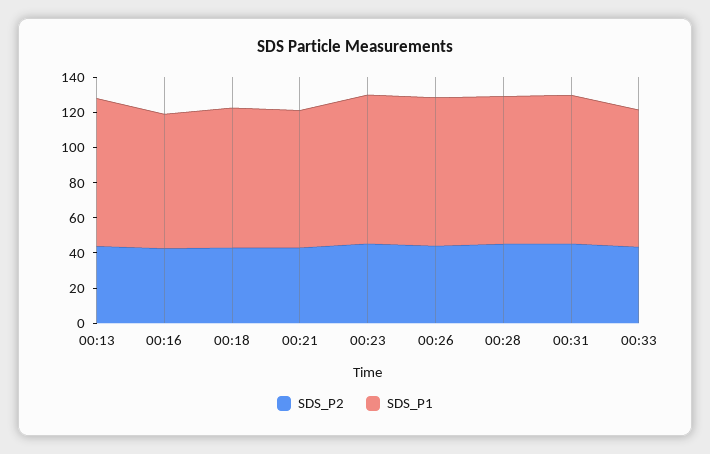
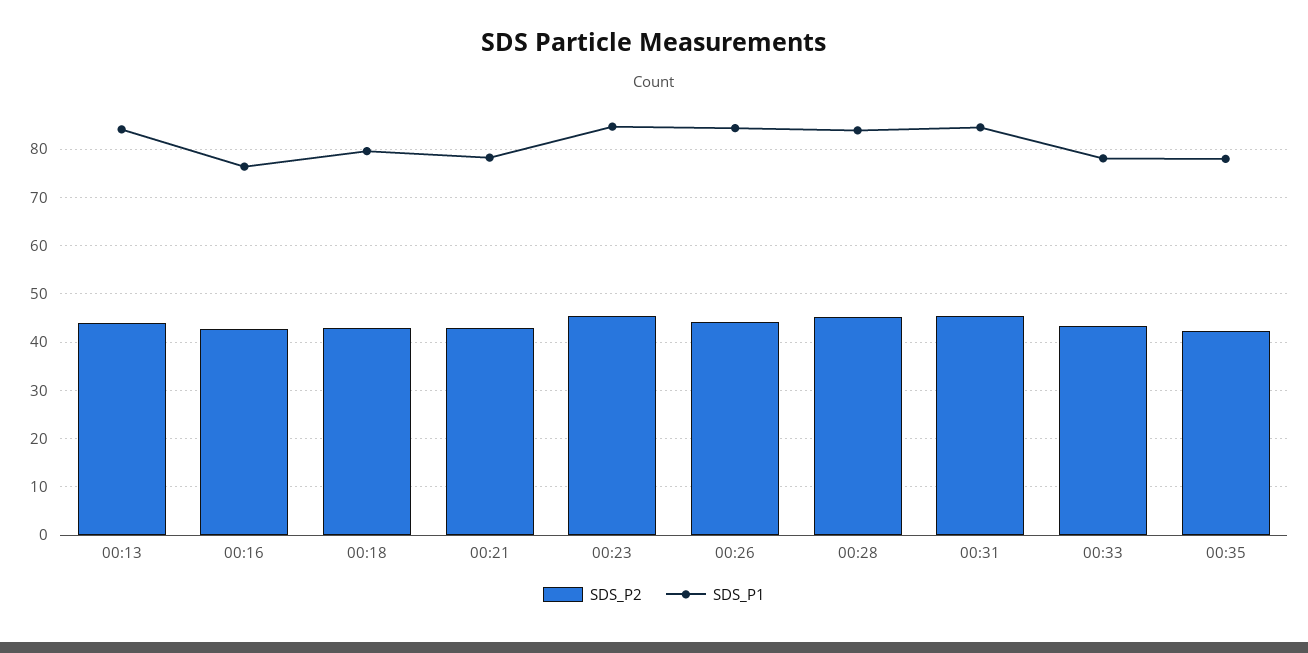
SDS_P2, 00:35: none -> 42
SDS_P1, 00:35: none -> 78

